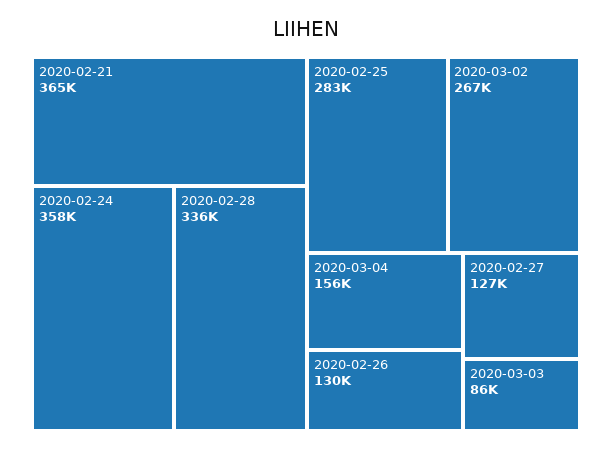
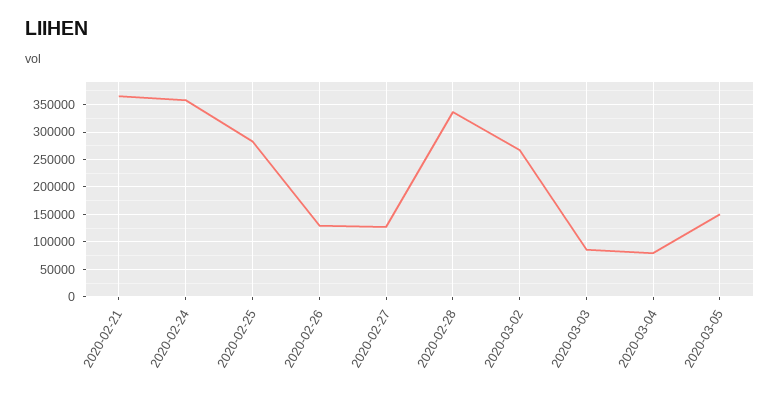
2020-03-04: 156000 -> 75000
2020-03-05: none -> 150000

